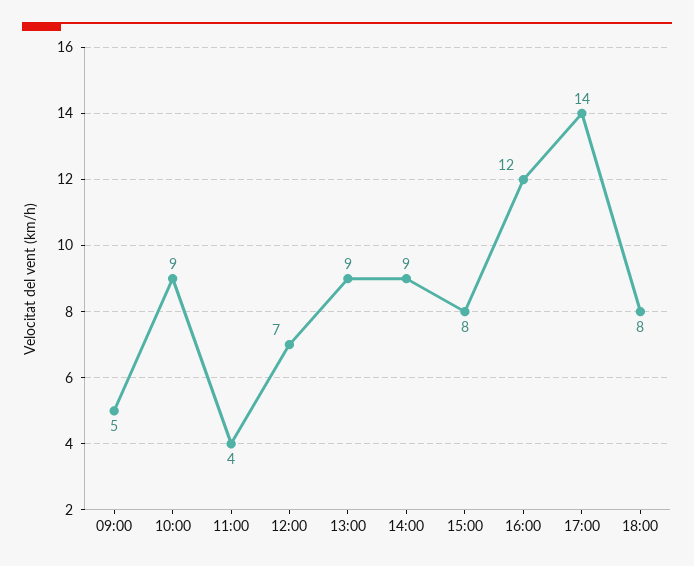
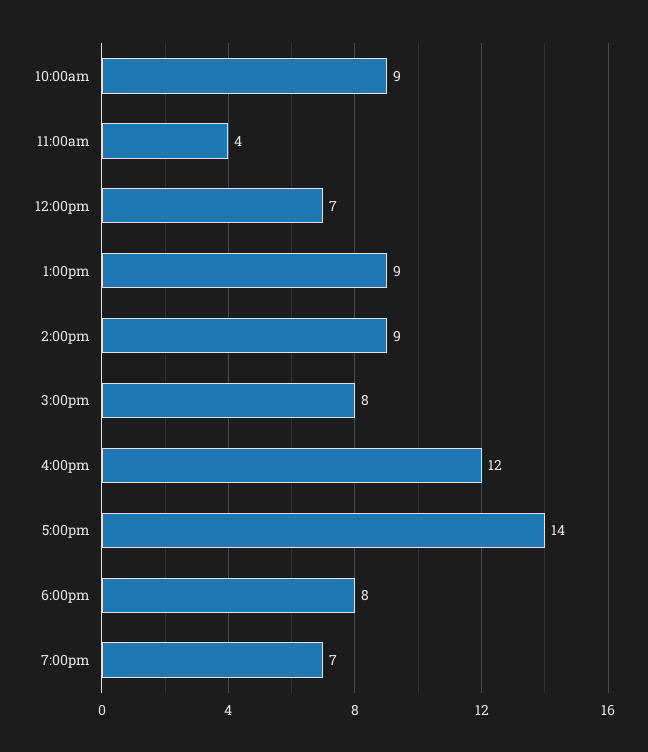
09:00: 5 -> none
7:00pm: none -> 7

